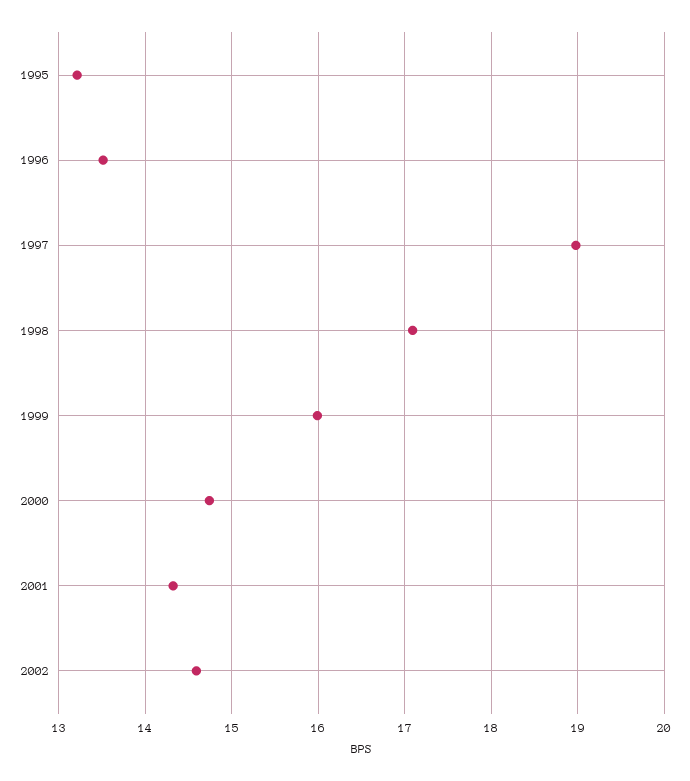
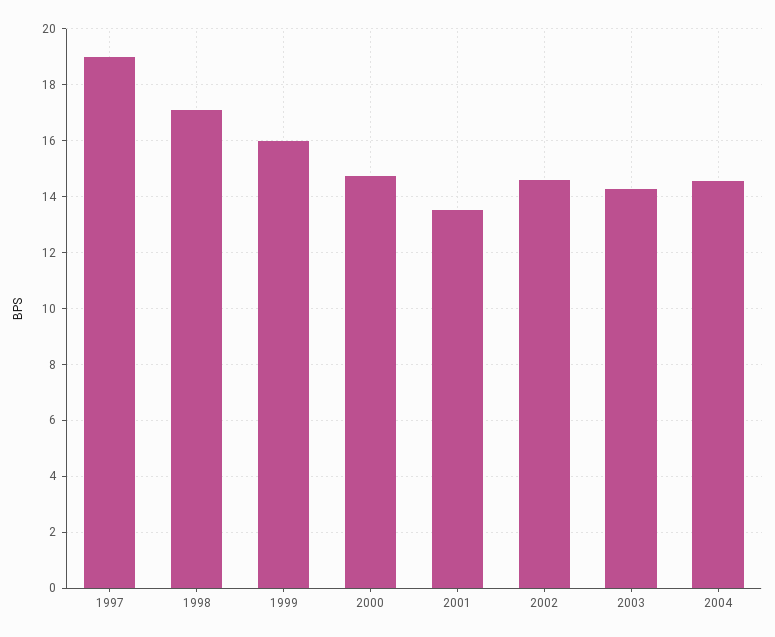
1995: 13.2 -> none
1996: 13.5 -> none
2001: 14.3 -> 13.5
2003: none -> 14.25
2004: none -> 14.5

